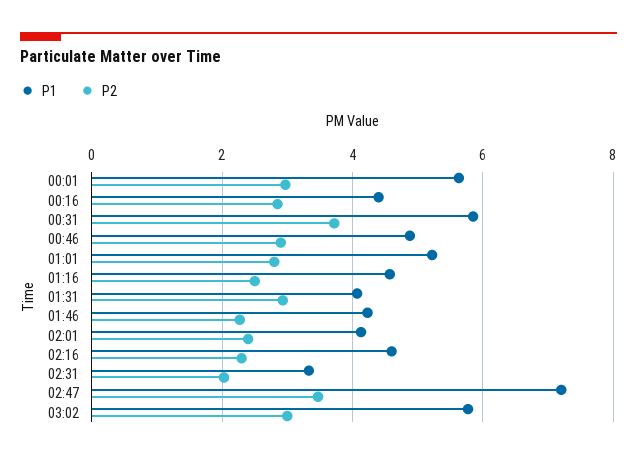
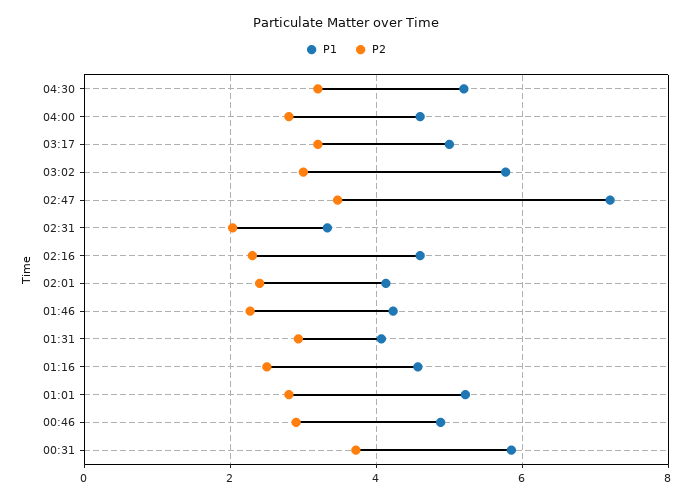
P1, 00:01: 5.6 -> none
P2, 00:01: 3 -> none
P1, 00:16: 4.4 -> none
P2, 00:16: 2.8 -> none
P1, 04:30: none -> 5.2
P2, 04:30: none -> 3.2
P1, 04:00: none -> 4.6
P2, 04:00: none -> 2.8
P1, 03:17: none -> 5
P2, 03:17: none -> 3.2

